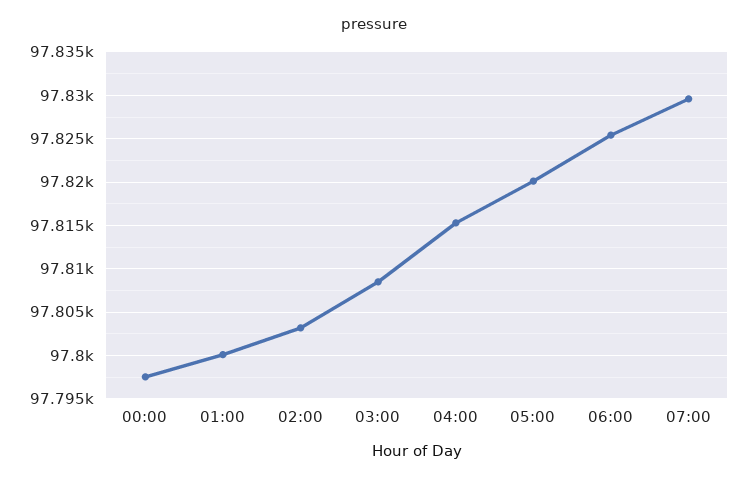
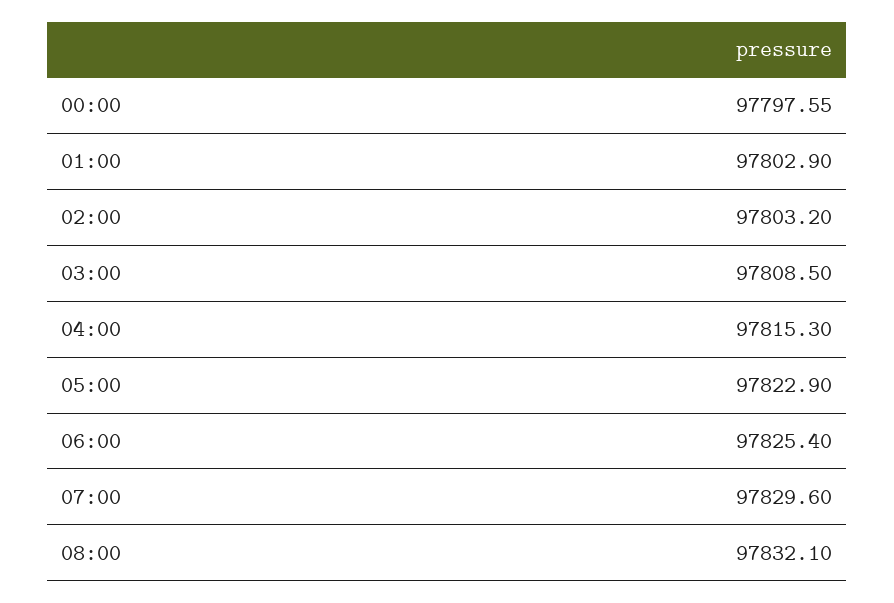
01:00: 97800 -> 97802.9
05:00: 97820 -> 97822.9
08:00: none -> 97832.1

